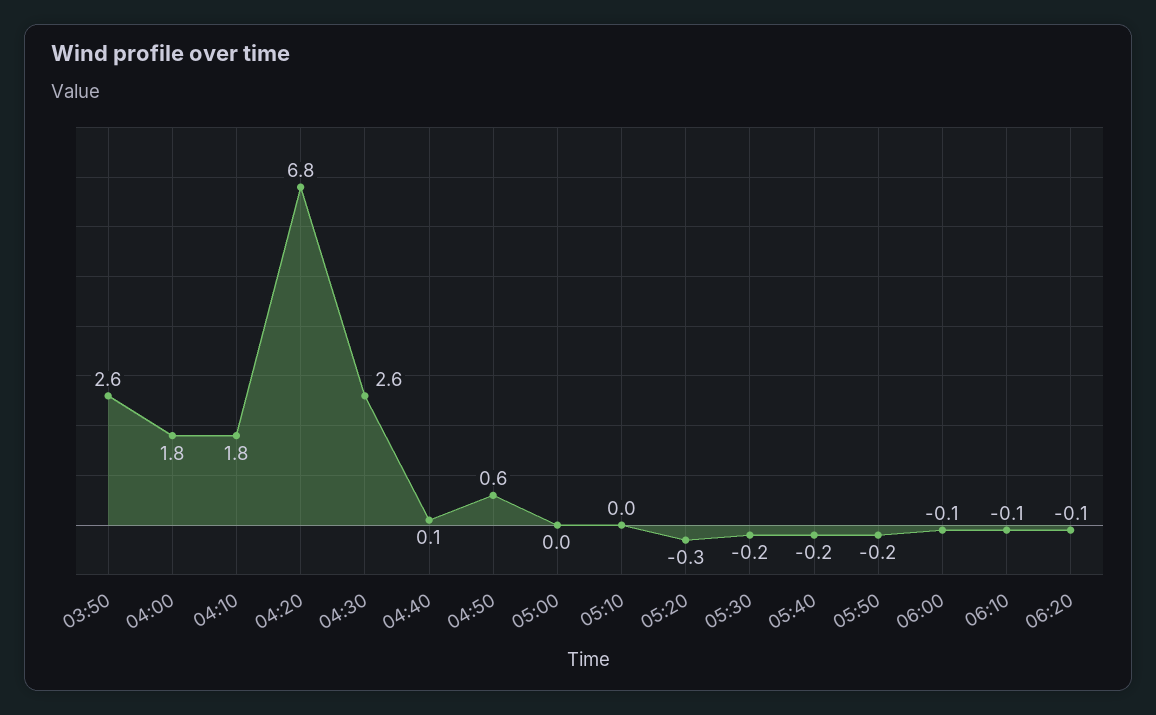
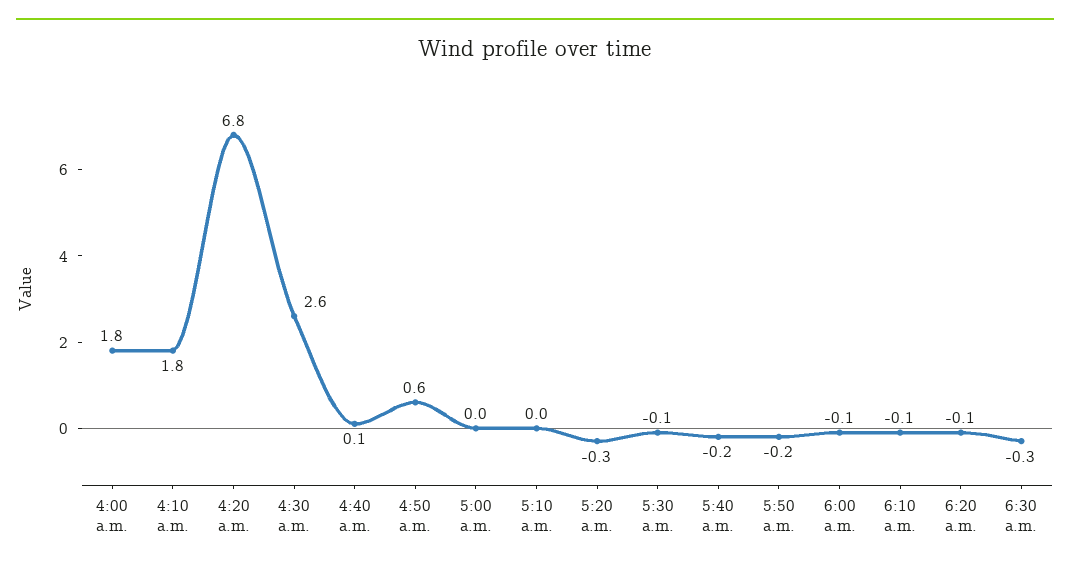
03:50: 2.6 -> none
05:30: -0.2 -> -0.1
6:30 a.m.: none -> -0.3

